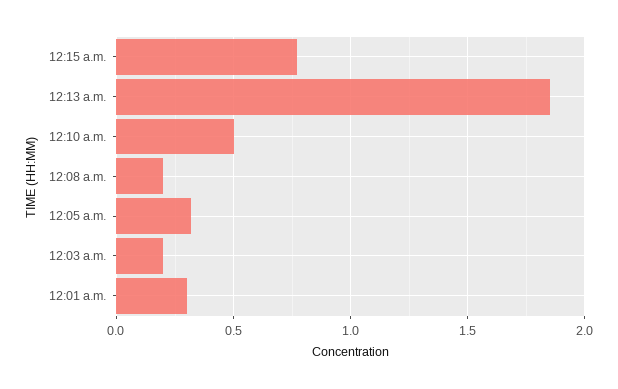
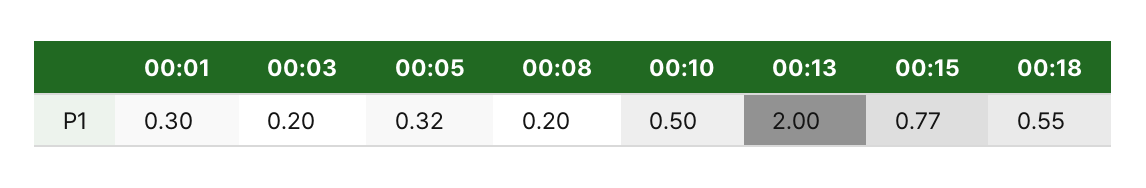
12:13 a.m.: 1.85 -> 2
00:18: none -> 0.55

